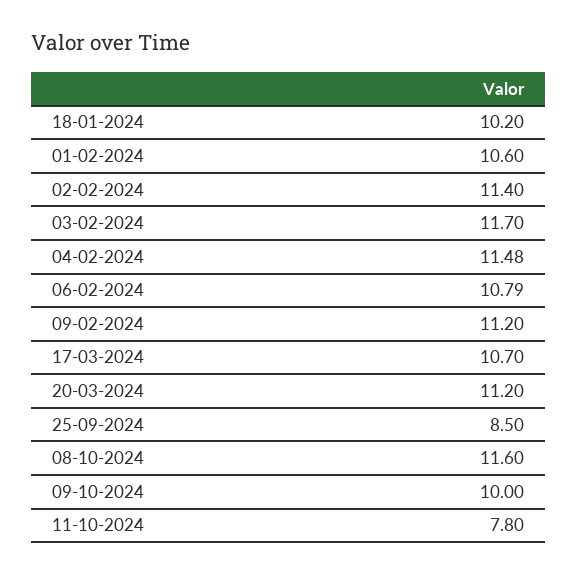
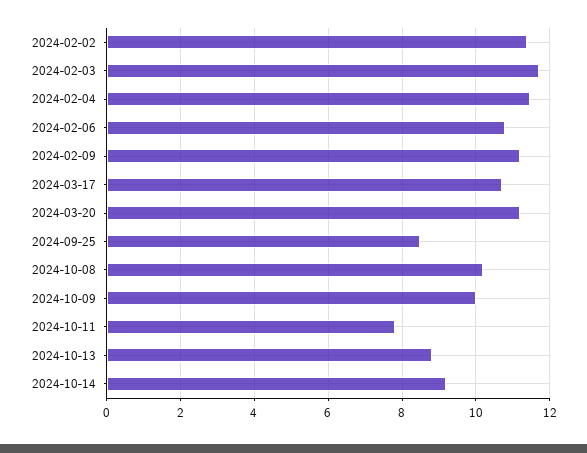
18-01-2024: 10.2 -> none
01-02-2024: 10.6 -> none
08-10-2024: 11.6 -> 10.2
2024-10-13: none -> 8.8
2024-10-14: none -> 9.2

